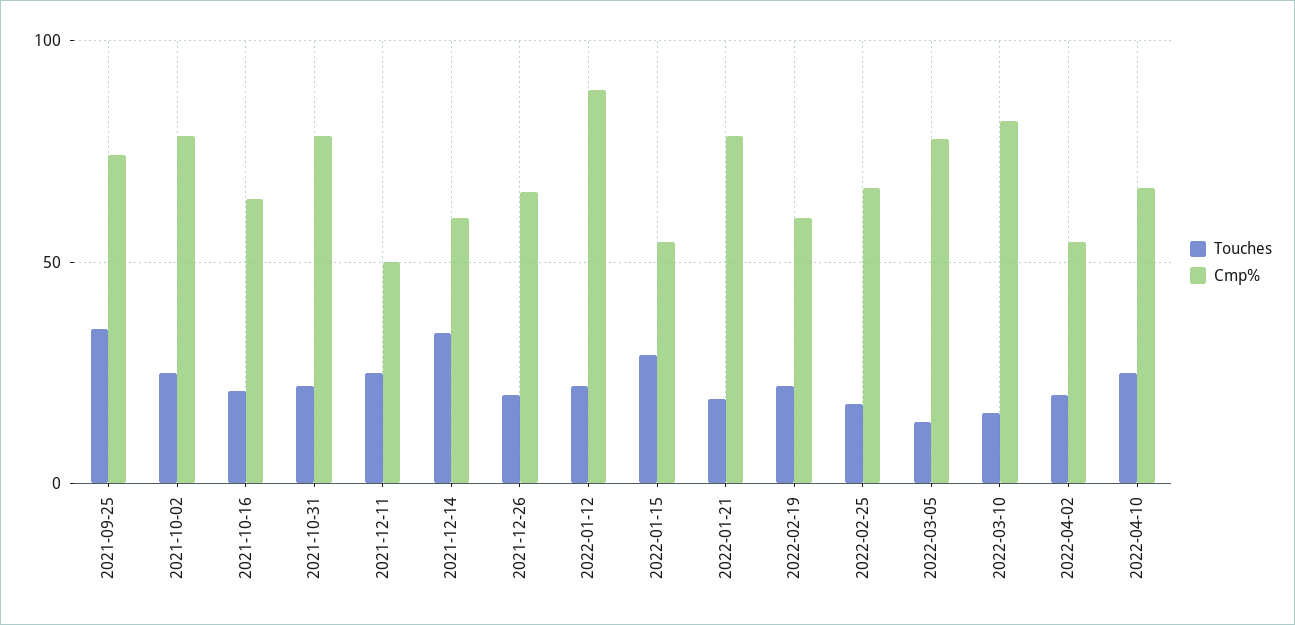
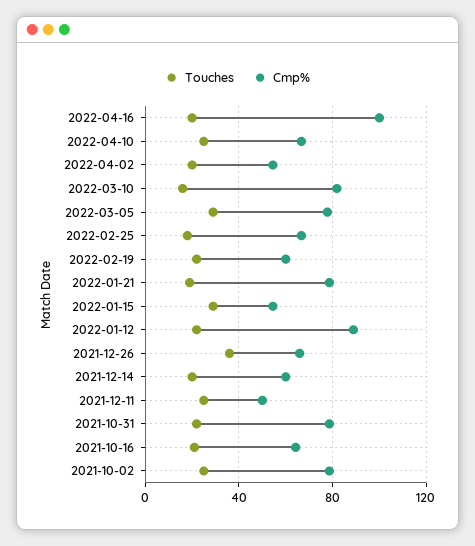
Touches, 2021-09-25: 35 -> none
Cmp%, 2021-09-25: 75 -> none
Touches, 2021-12-14: 35 -> 20
Touches, 2021-12-26: 20 -> 35
Touches, 2022-03-05: 15 -> 30
Touches, 2022-04-16: none -> 20
Cmp%, 2022-04-16: none -> 100

